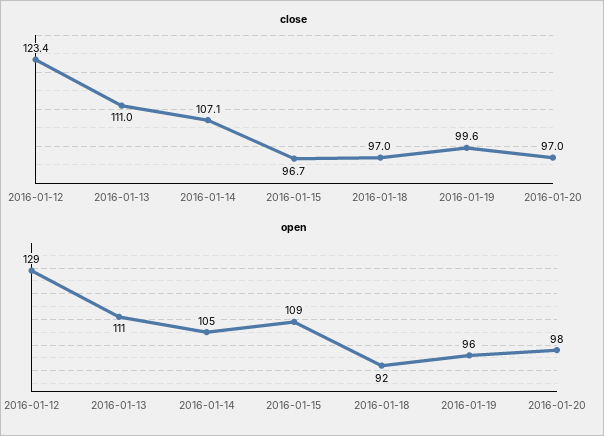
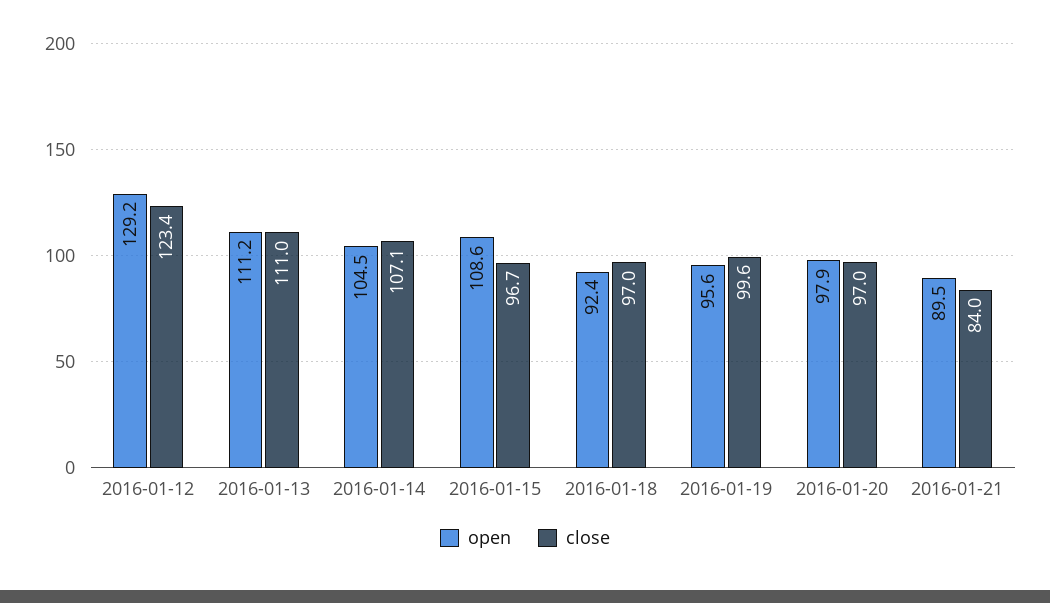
open, 2016-01-21: none -> 89.5
close, 2016-01-21: none -> 84

